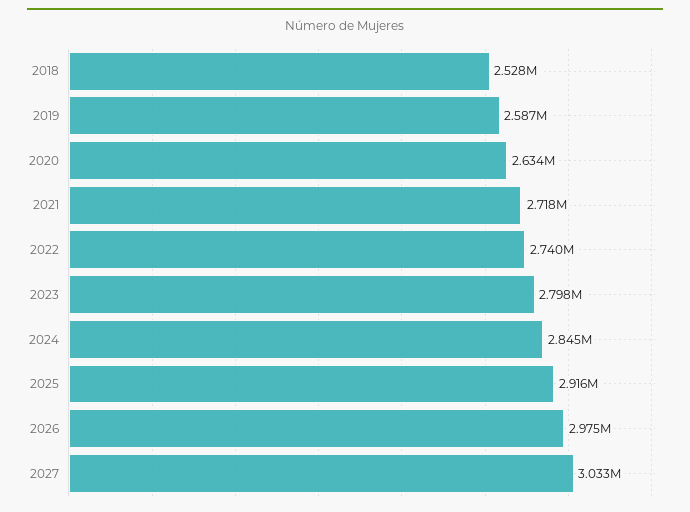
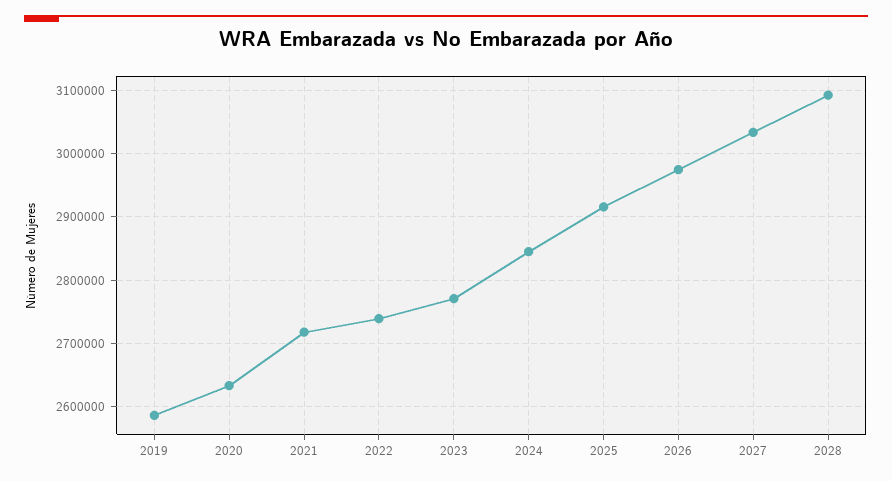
2018: 2528000 -> none
2023: 2798000 -> 2770000
2028: none -> 3090000

